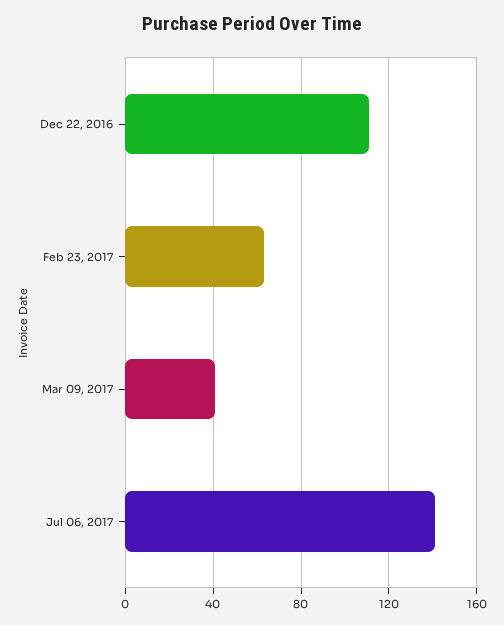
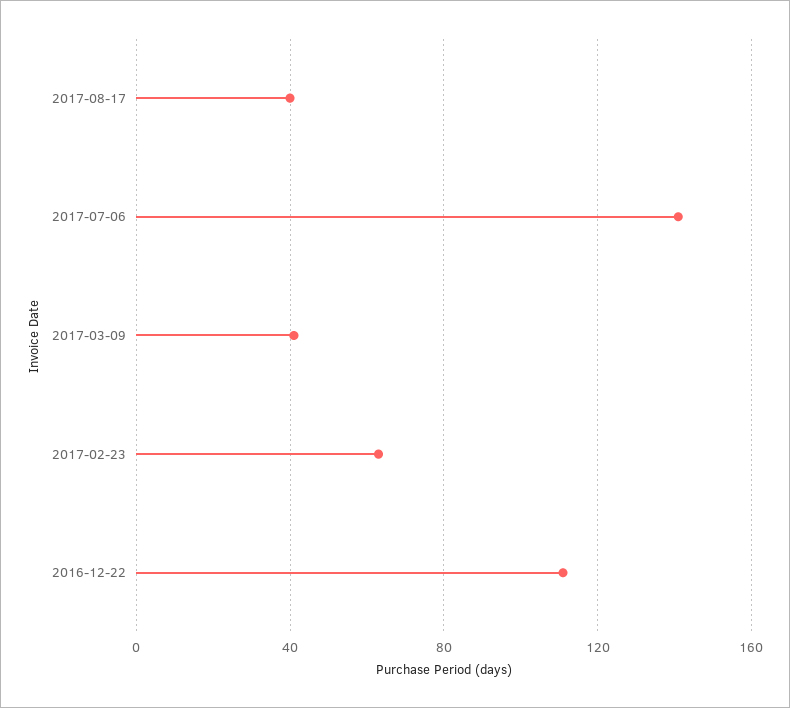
2017-08-17: none -> 40

